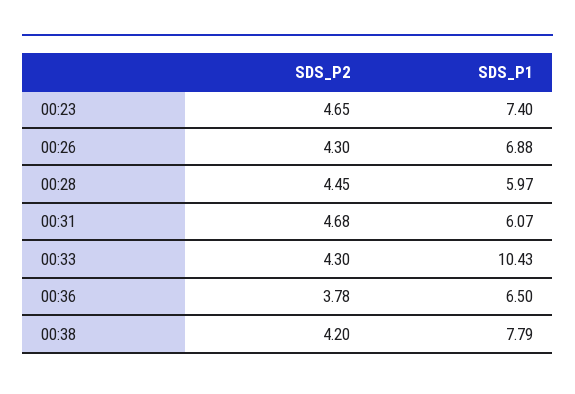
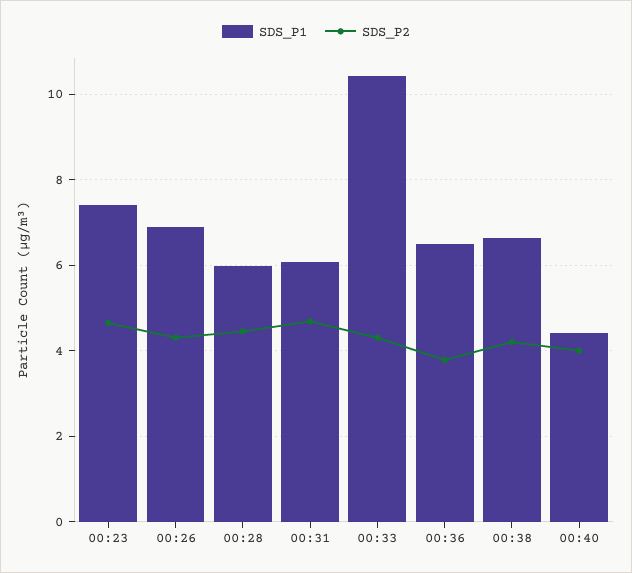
SDS_P1, 00:38: 7.79 -> 6.6
SDS_P1, 00:40: none -> 4.4
SDS_P2, 00:40: none -> 4

